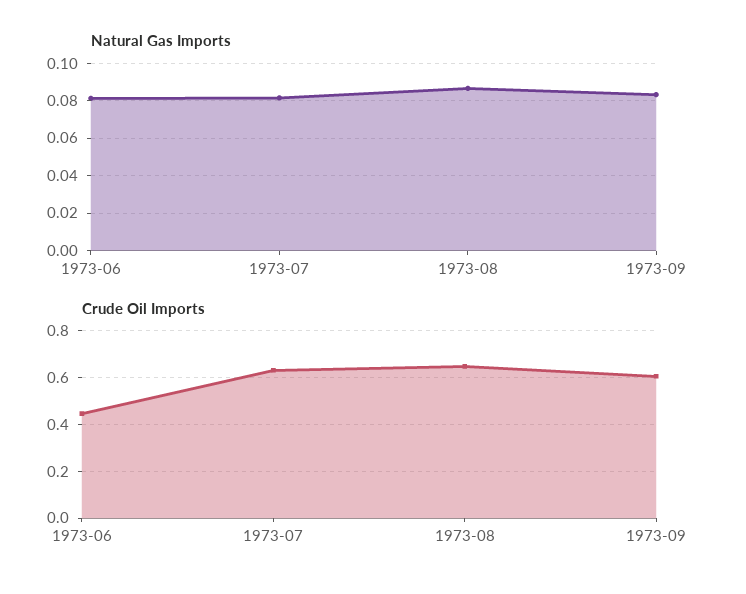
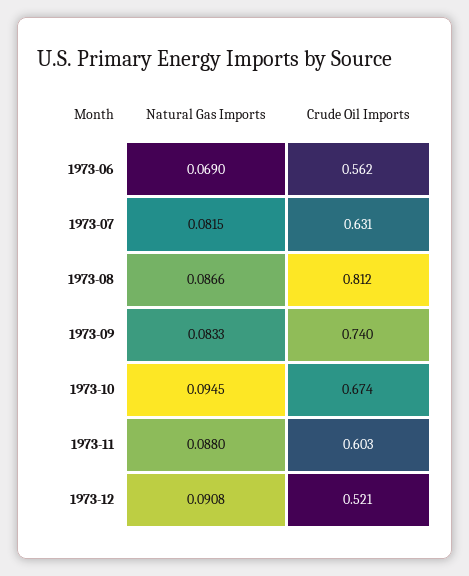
Natural Gas Imports, 1973-06: 0.08 -> 0.069
Crude Oil Imports, 1973-06: 0.45 -> 0.562
Crude Oil Imports, 1973-08: 0.65 -> 0.812
Crude Oil Imports, 1973-09: 0.6 -> 0.74
Natural Gas Imports, 1973-10: none -> 0.0945
Crude Oil Imports, 1973-10: none -> 0.674
Natural Gas Imports, 1973-11: none -> 0.088
Crude Oil Imports, 1973-11: none -> 0.603
Natural Gas Imports, 1973-12: none -> 0.0908
Crude Oil Imports, 1973-12: none -> 0.521

